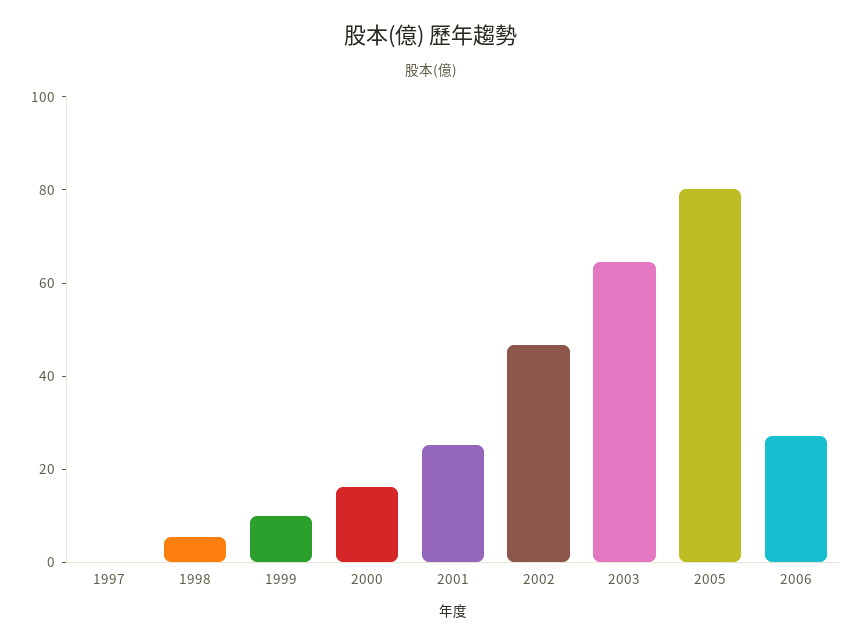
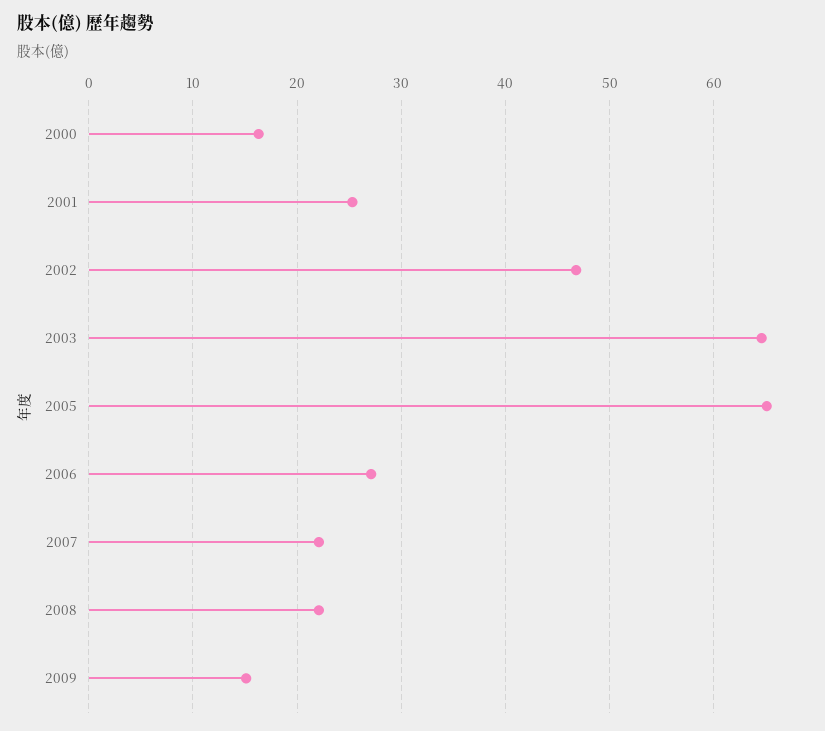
1997: 0 -> none
1998: 5 -> none
1999: 10 -> none
2005: 80 -> 65
2007: none -> 22
2008: none -> 22
2009: none -> 15

